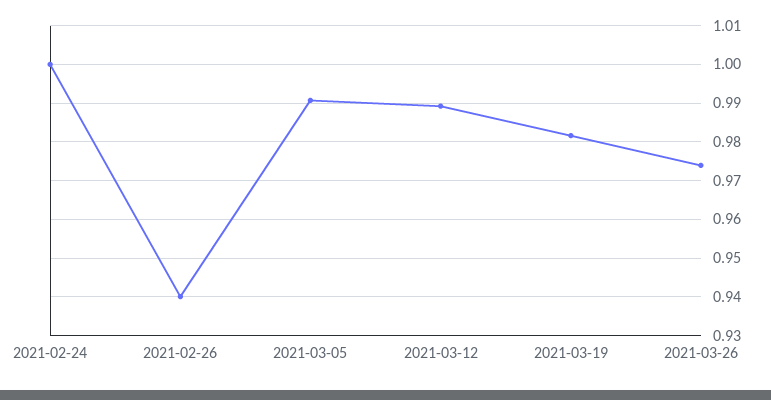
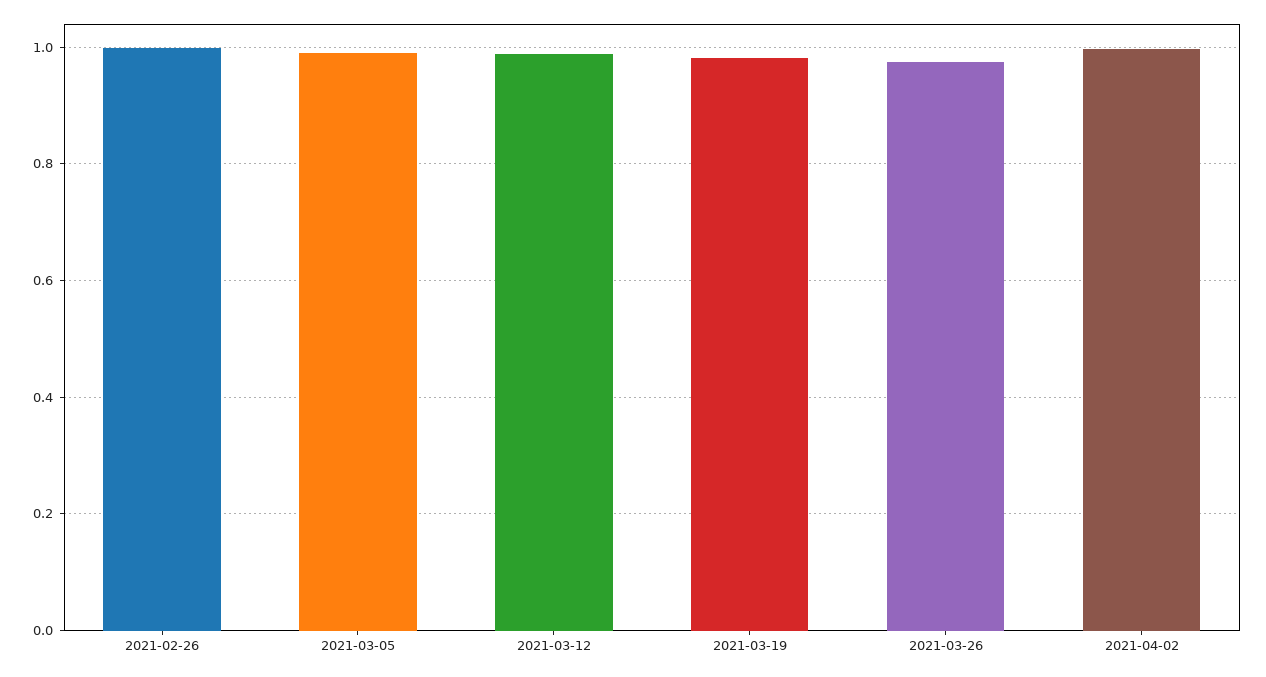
2021-02-24: 1 -> none
2021-02-26: 0.94 -> 1
2021-04-02: none -> 1

